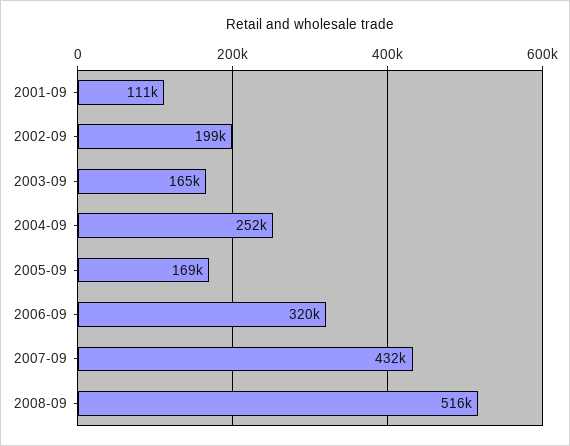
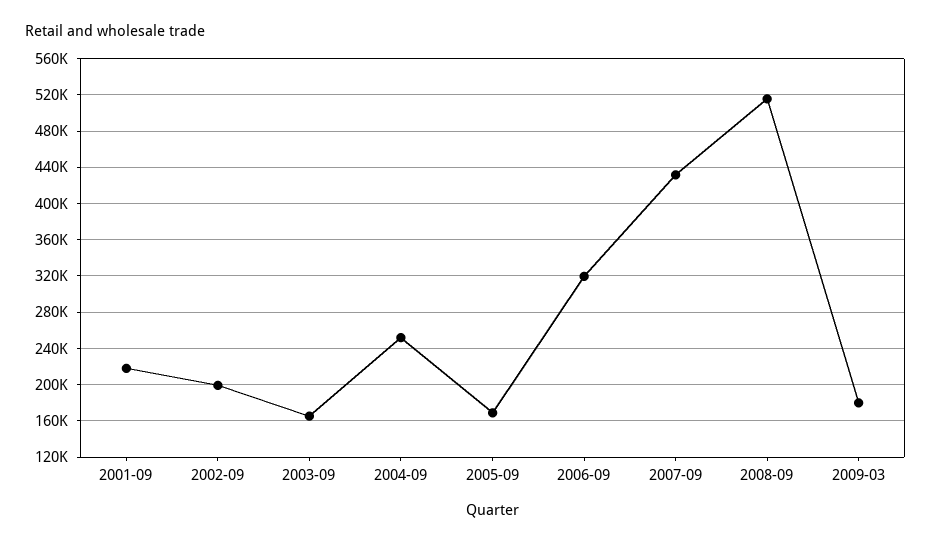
2001-09: 111000 -> 220000
2009-03: none -> 180000

